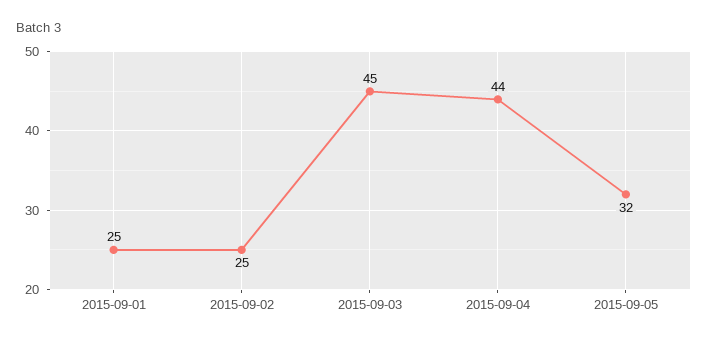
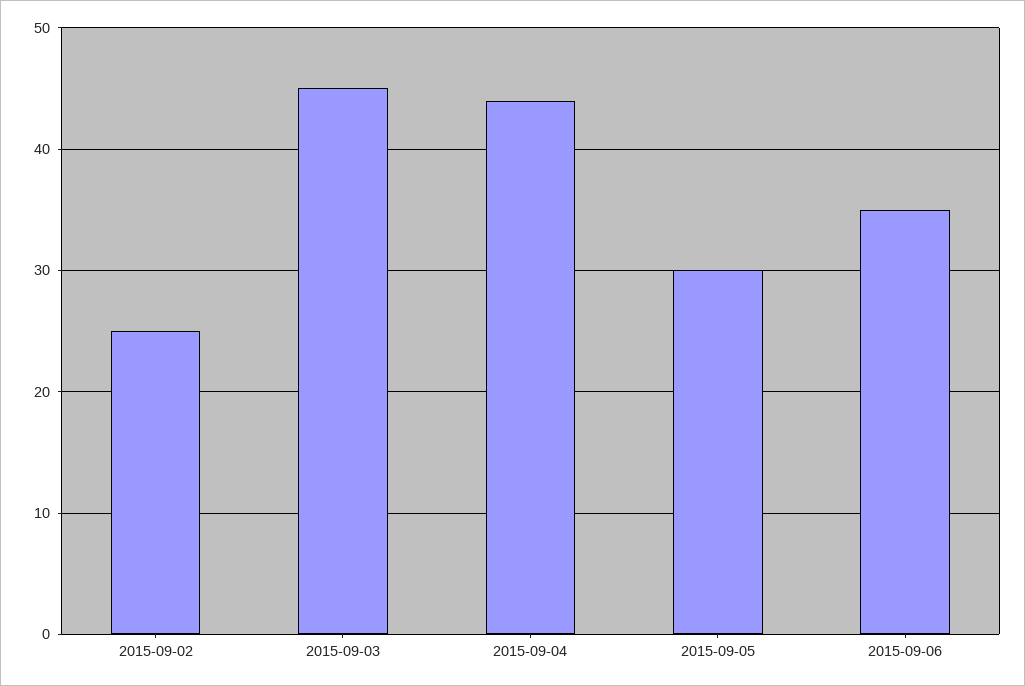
2015-09-01: 25 -> none
2015-09-05: 32 -> 30
2015-09-06: none -> 35

